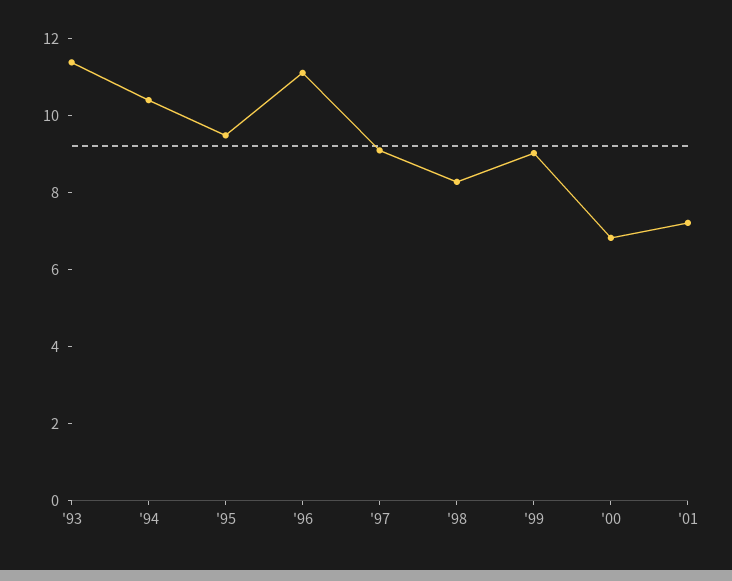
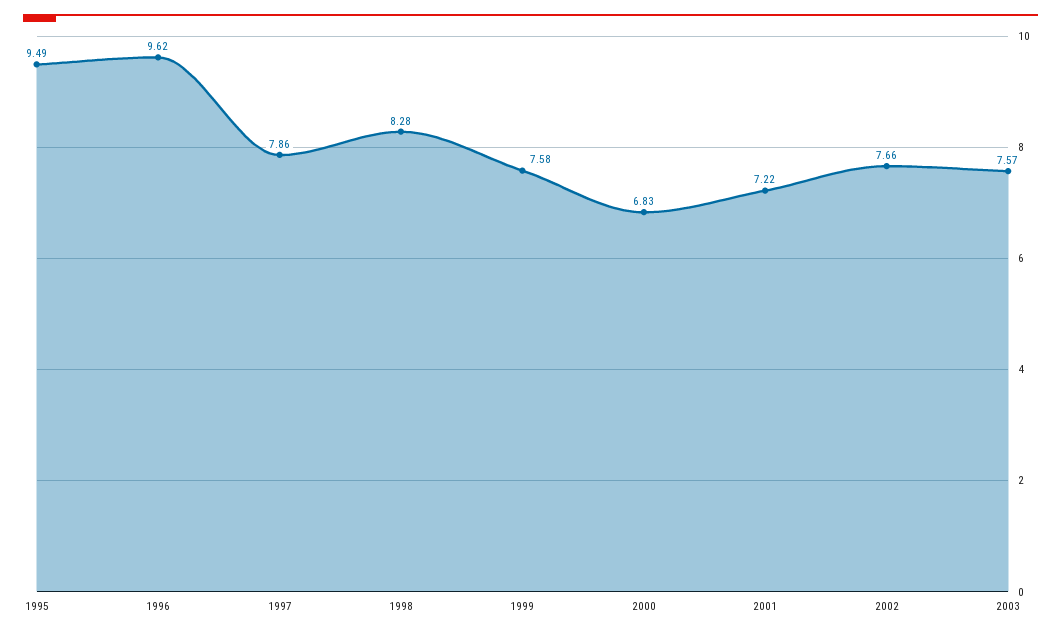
'93: 11.5 -> none
'94: 10.5 -> none
'96: 11 -> 9.62
'97: 9 -> 7.86
'99: 9 -> 7.58
2002: none -> 7.66
2003: none -> 7.57

